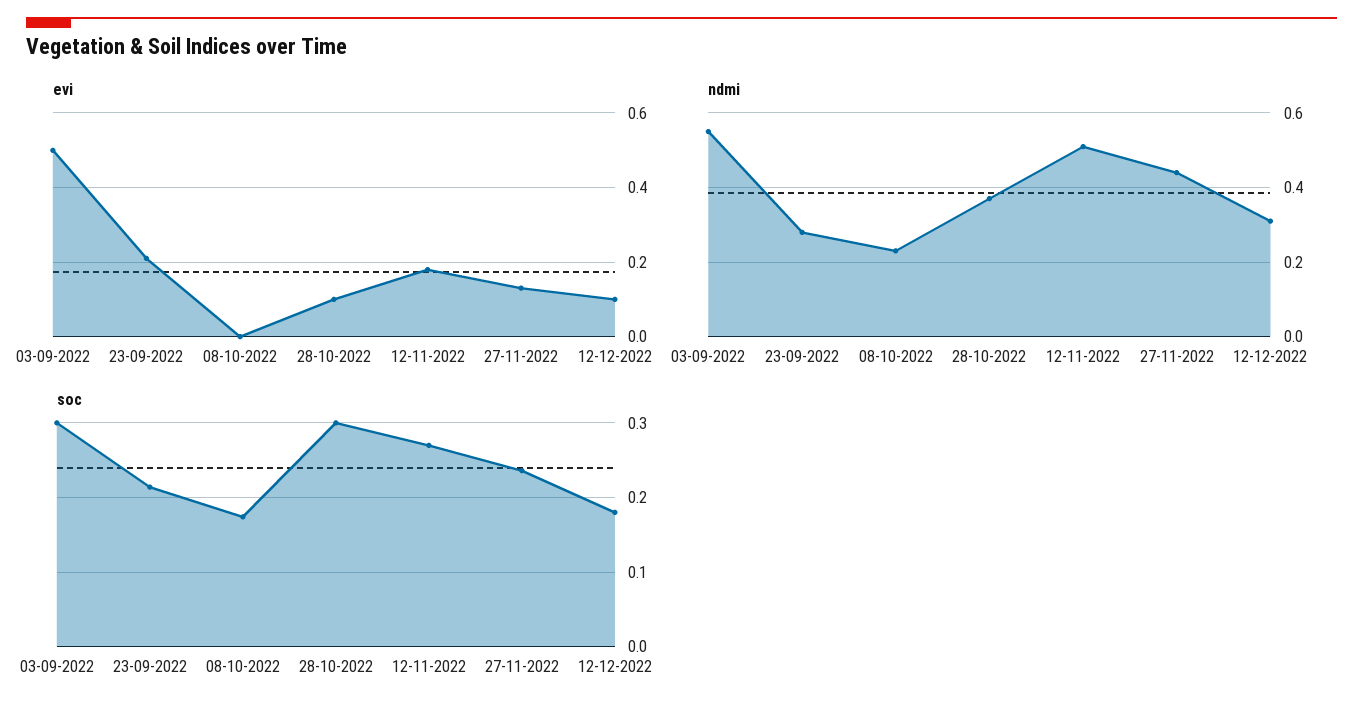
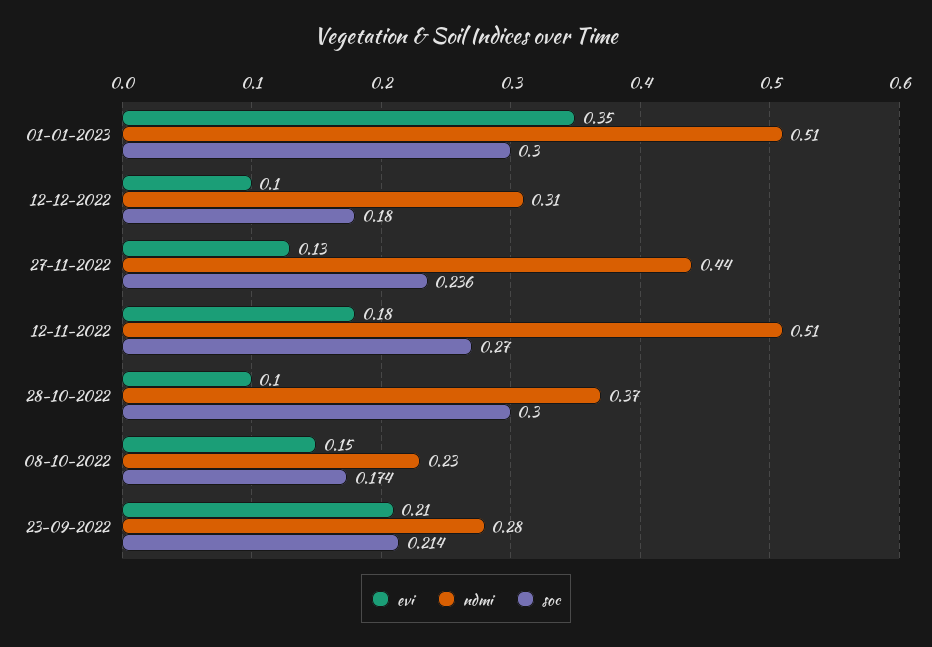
evi, 03-09-2022: 0.5 -> none
evi, 08-10-2022: 0 -> 0.15
ndmi, 03-09-2022: 0.55 -> none
soc, 03-09-2022: 0.3 -> none
evi, 01-01-2023: none -> 0.35
ndmi, 01-01-2023: none -> 0.51
soc, 01-01-2023: none -> 0.3

